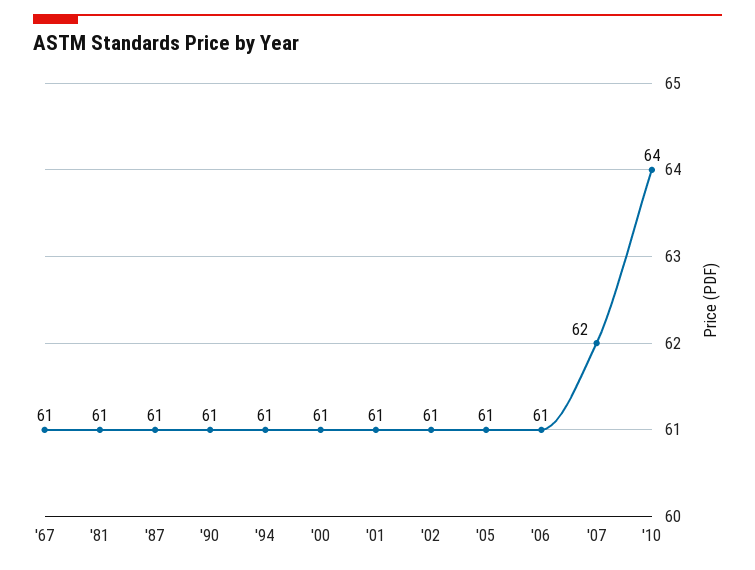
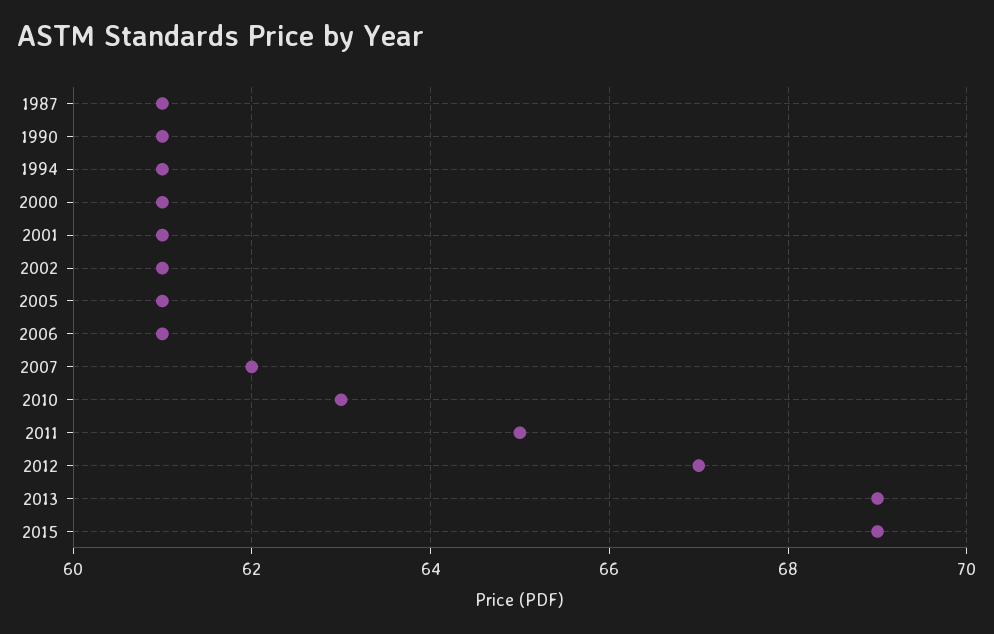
'67: 61 -> none
'81: 61 -> none
'10: 64 -> 63
2011: none -> 65
2012: none -> 67
2013: none -> 69
2015: none -> 69

